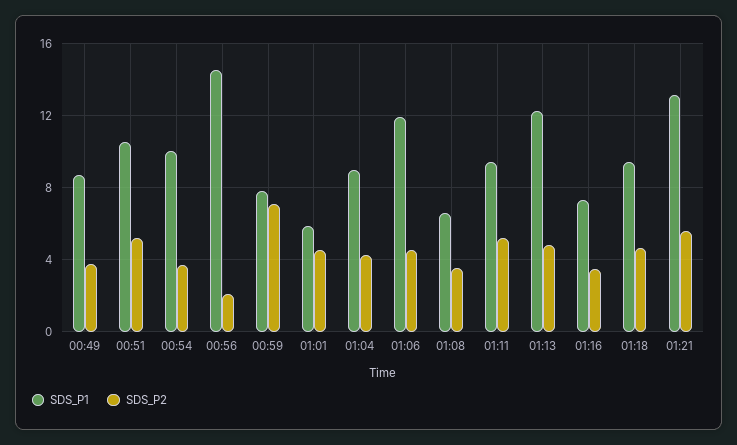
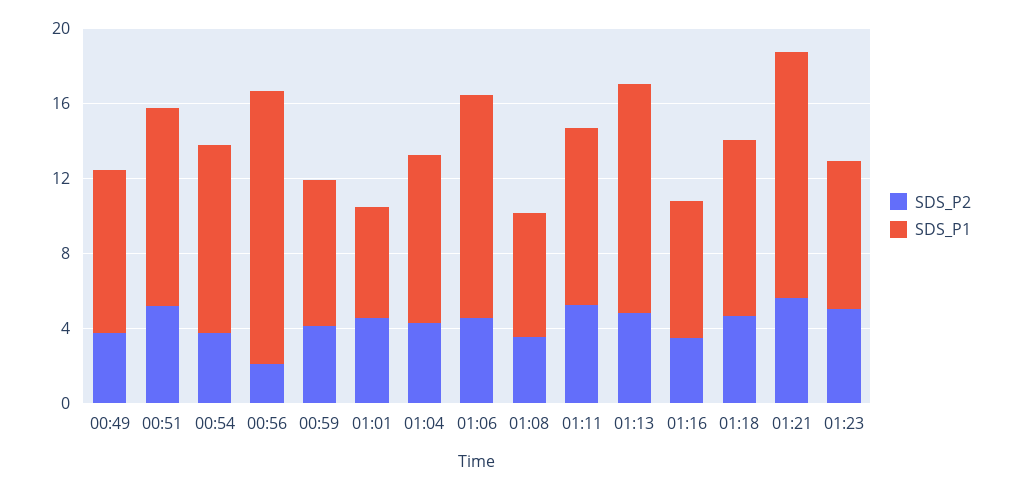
SDS_P2, 00:59: 7 -> 4
SDS_P2, 01:23: none -> 5
SDS_P1, 01:23: none -> 8

